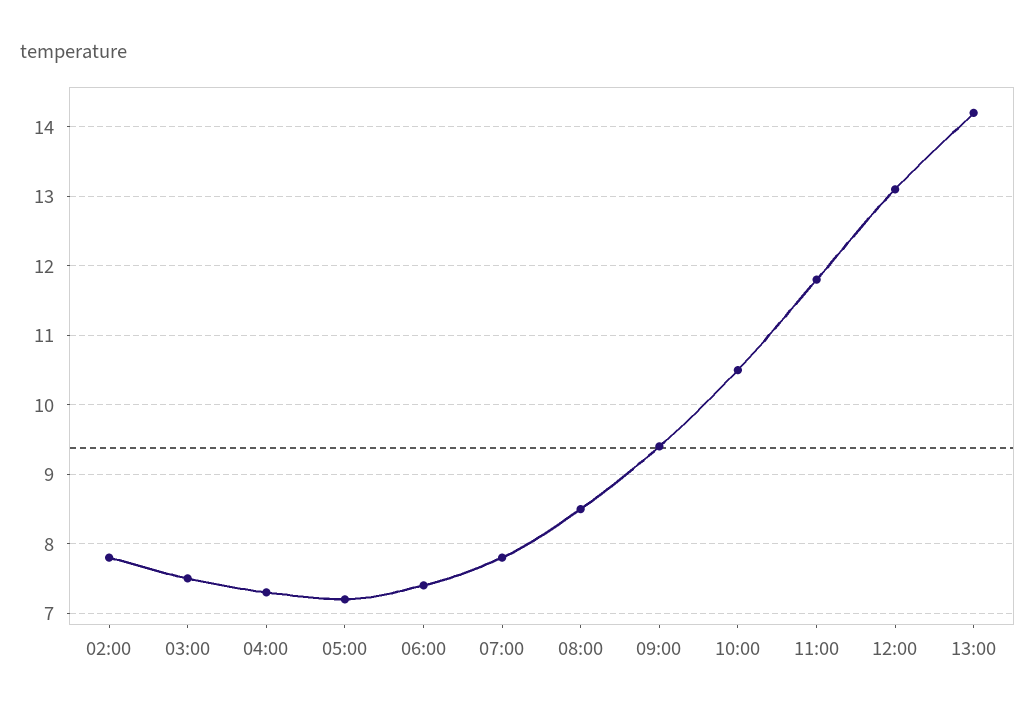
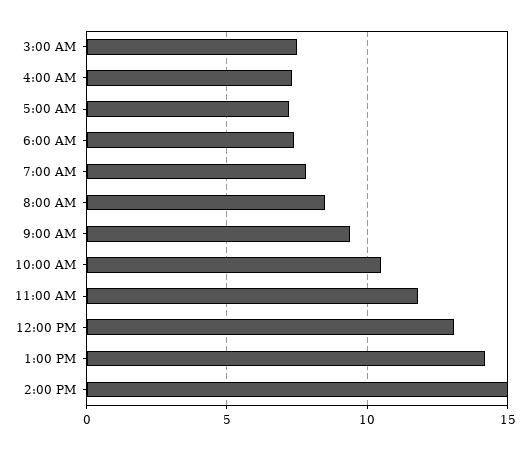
02:00: 7.8 -> none
2:00 PM: none -> 15

